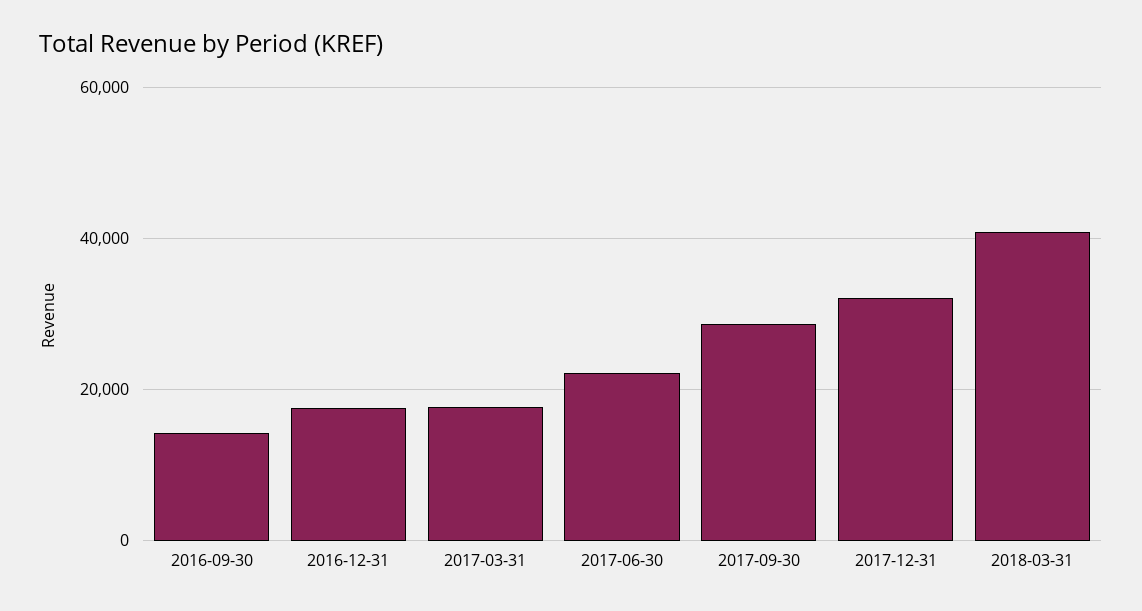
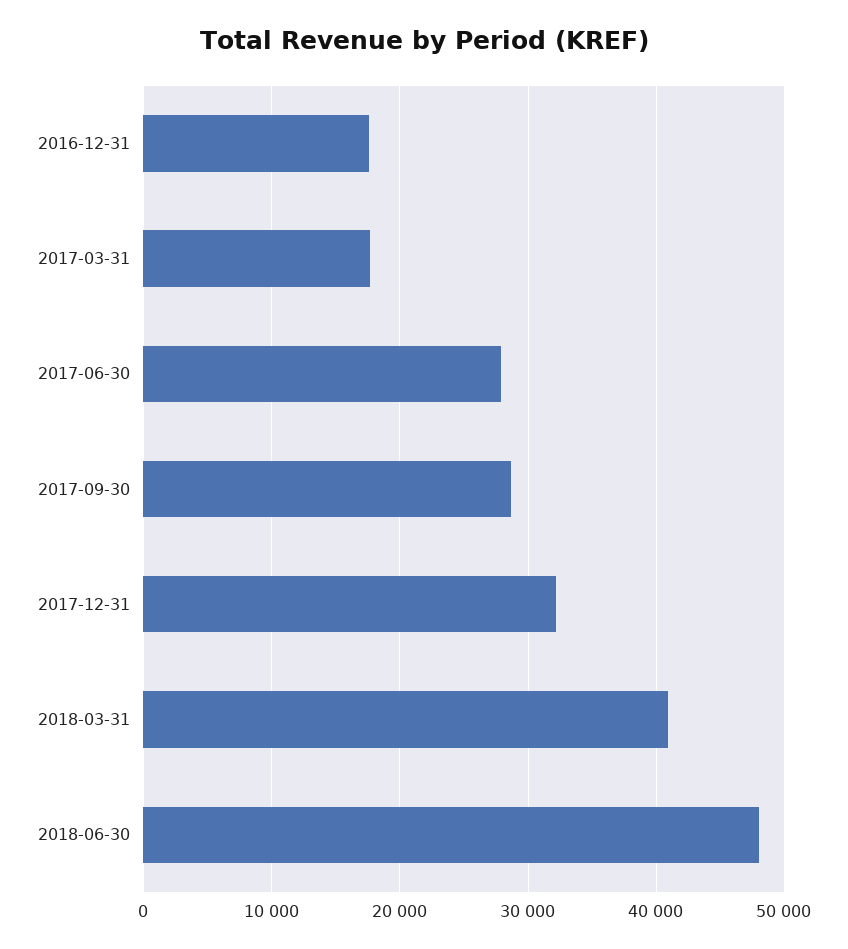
2016-09-30: 14000 -> none
2017-06-30: 22000 -> 28000
2018-06-30: none -> 48000

